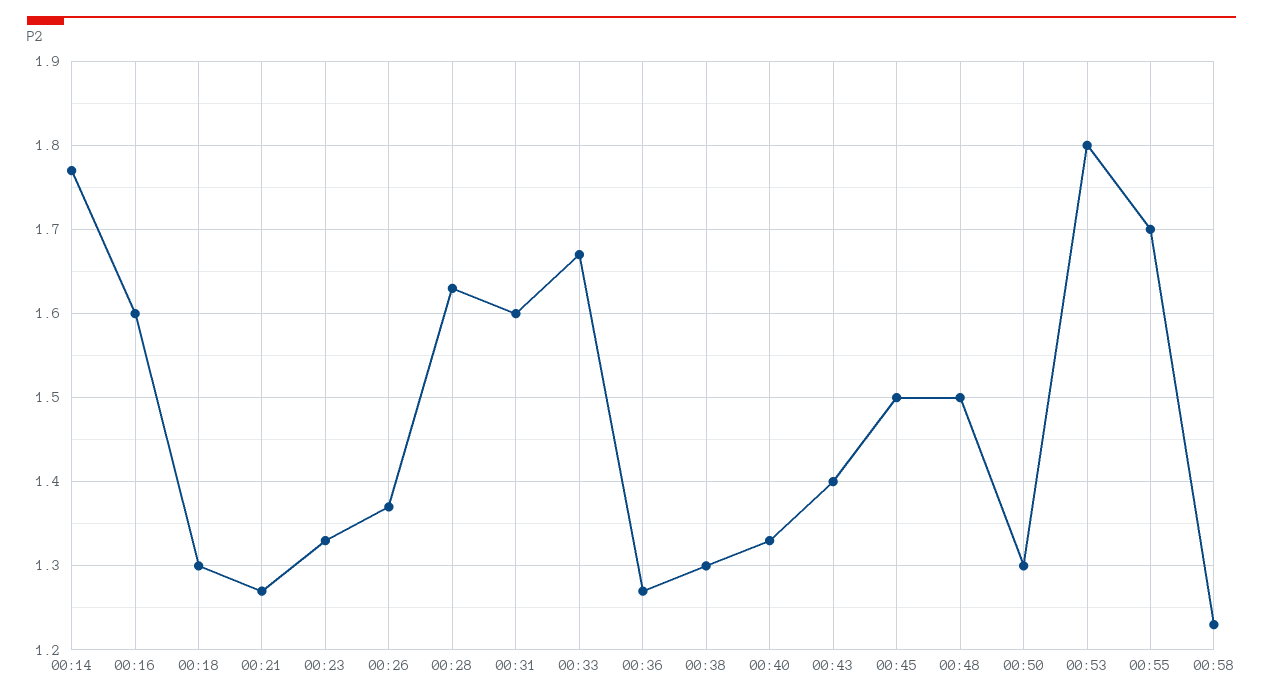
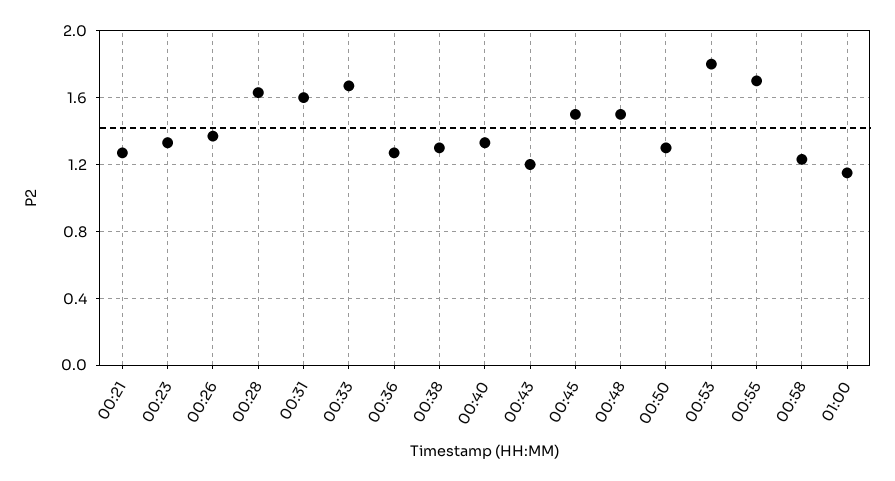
00:14: 1.77 -> none
00:16: 1.6 -> none
00:18: 1.3 -> none
00:43: 1.4 -> 1.2
01:00: none -> 1.15

